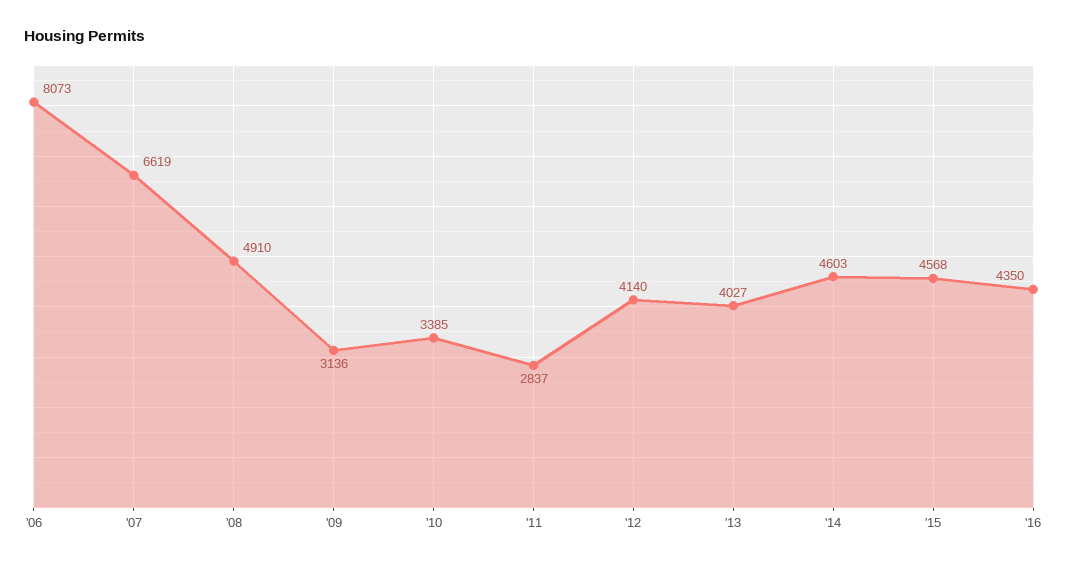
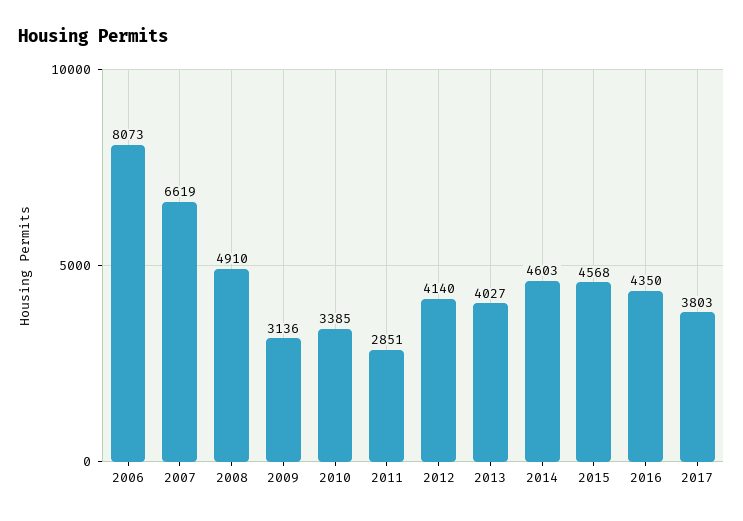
'11: 2837 -> 2851
2017: none -> 3803

